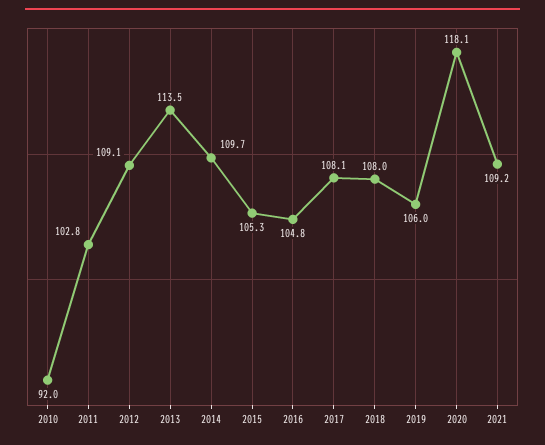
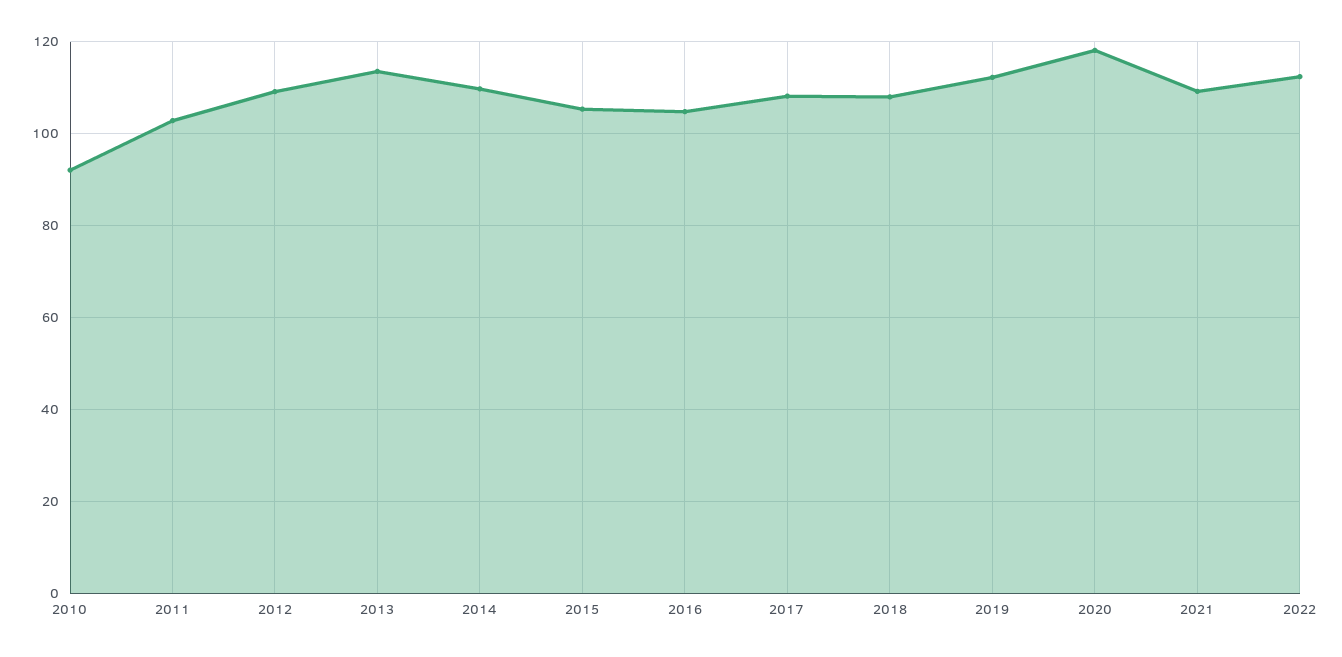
2019: 106 -> 112
2022: none -> 112

